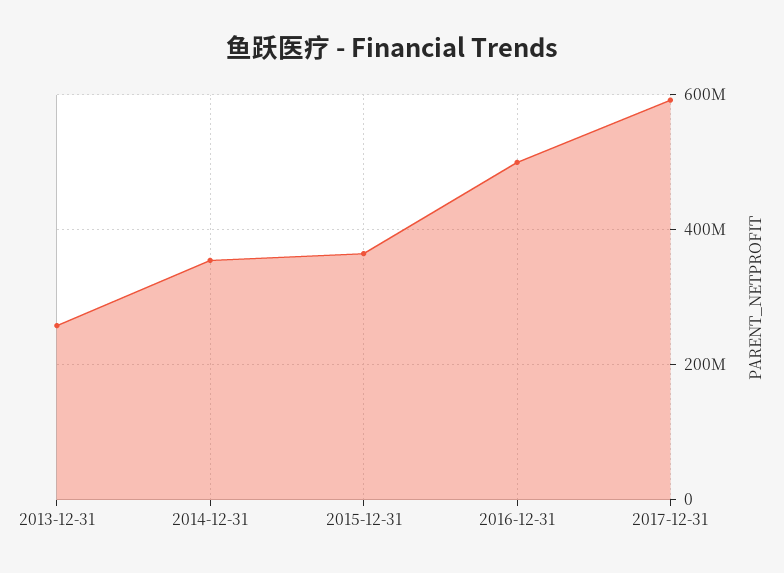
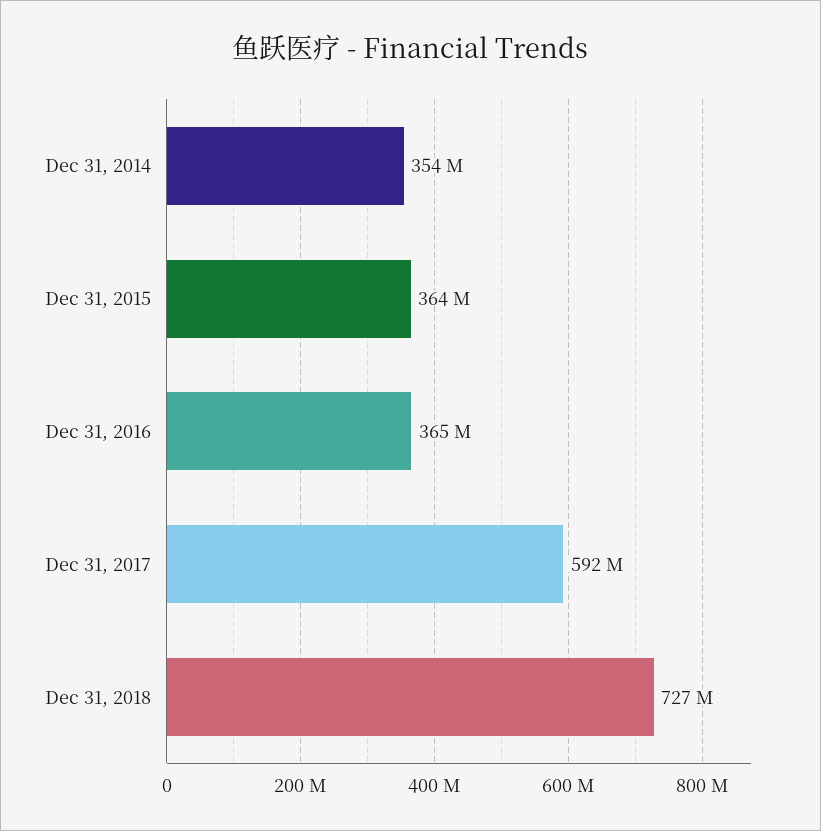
2013-12-31: 260000000 -> none
2016-12-31: 500000000 -> 365000000
Dec 31, 2018: none -> 727000000

